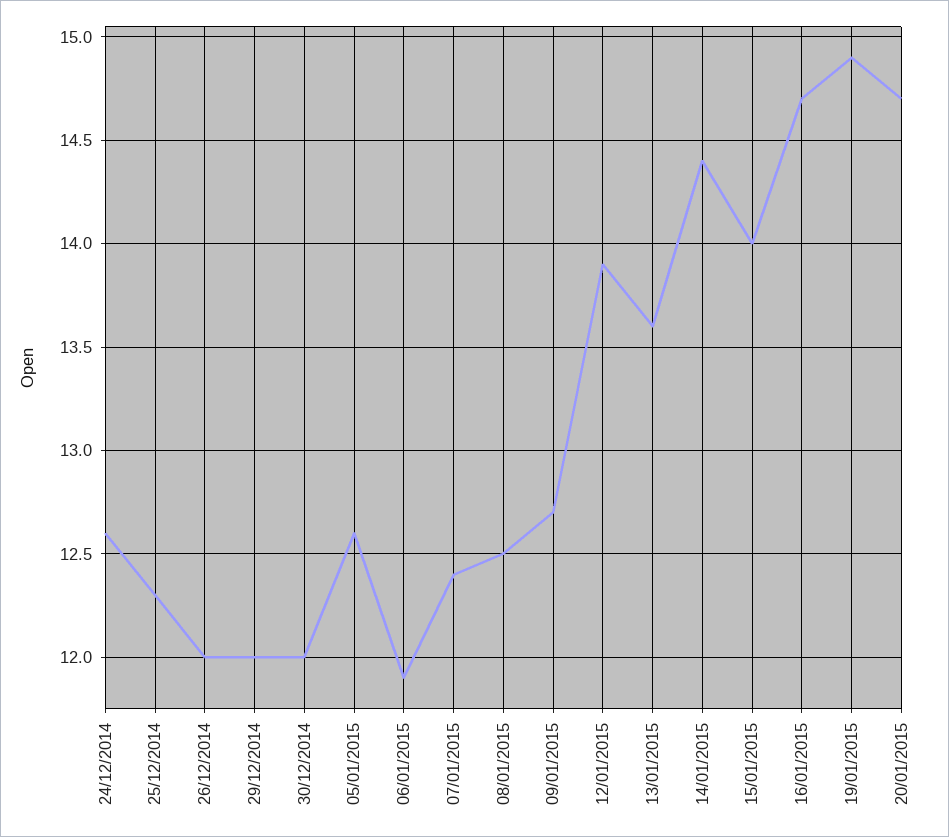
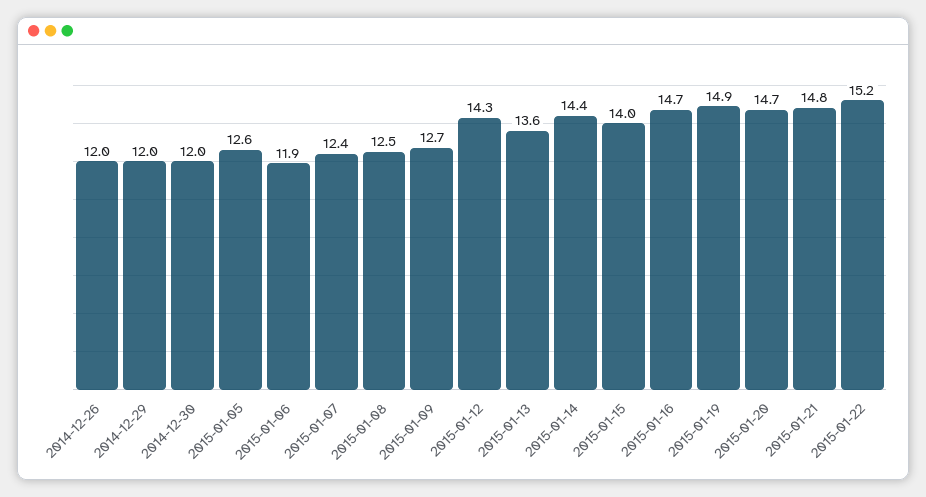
24/12/2014: 12.6 -> none
25/12/2014: 12.3 -> none
12/01/2015: 13.9 -> 14.3
2015-01-21: none -> 14.8
2015-01-22: none -> 15.2

